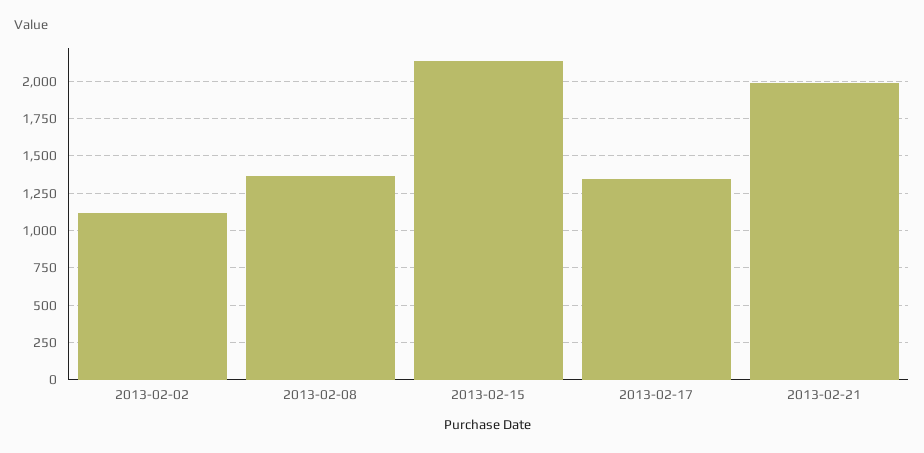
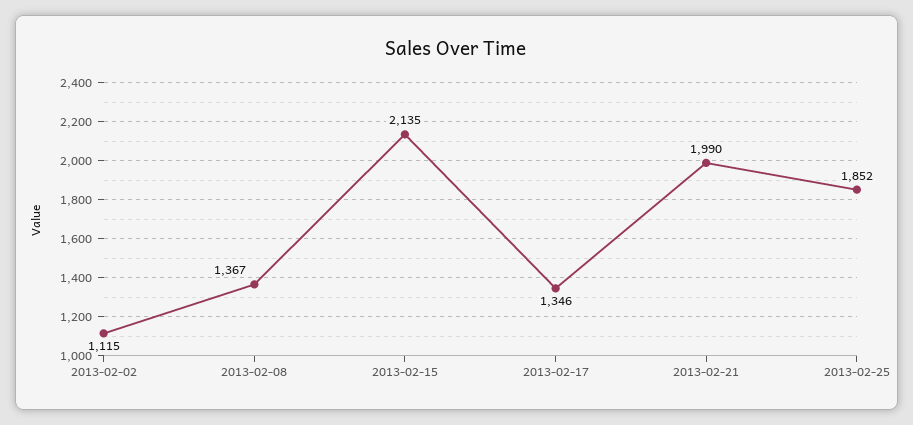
2013-02-25: none -> 1852

